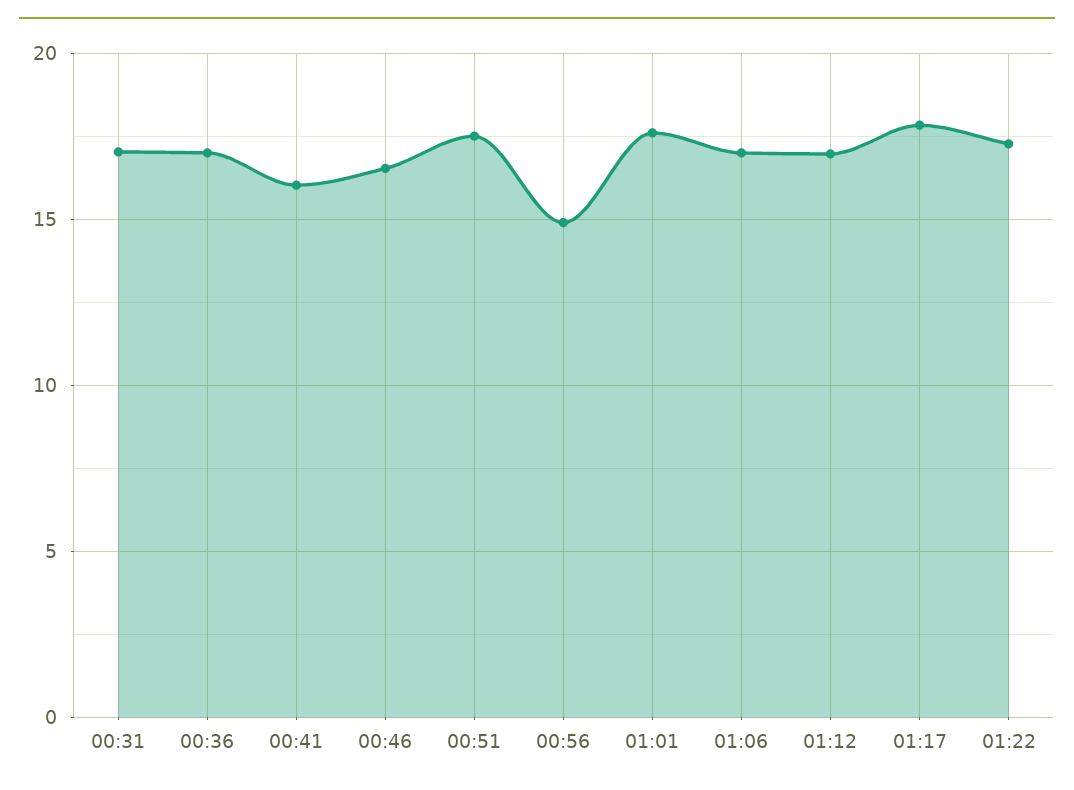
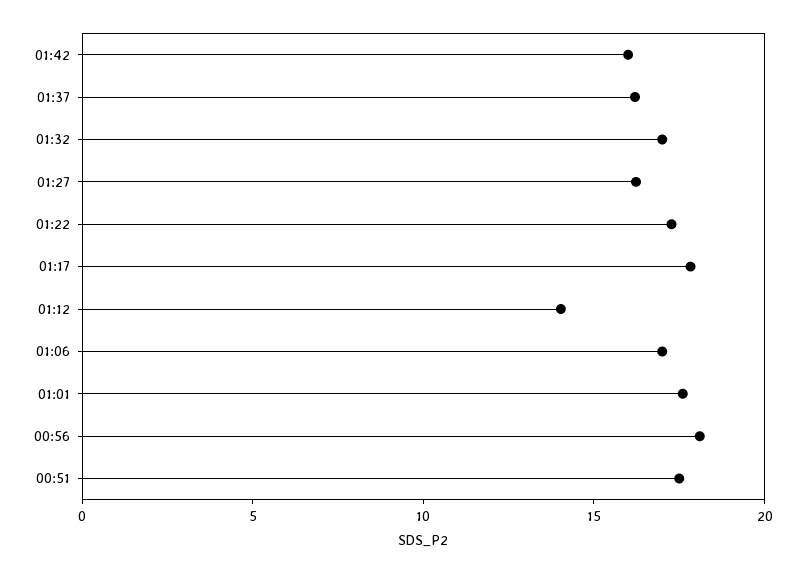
00:31: 17 -> none
00:36: 17 -> none
00:41: 16 -> none
00:46: 16.5 -> none
00:56: 15 -> 18
01:12: 17 -> 14
01:42: none -> 16
01:37: none -> 16
01:32: none -> 17
01:27: none -> 16

